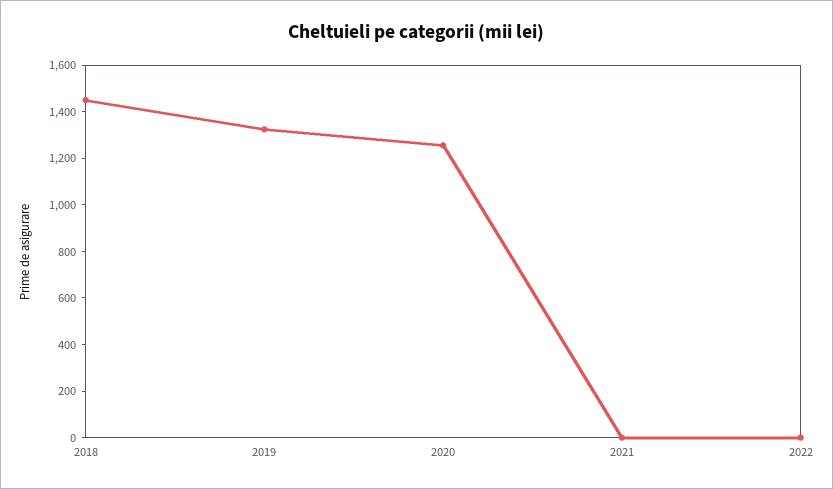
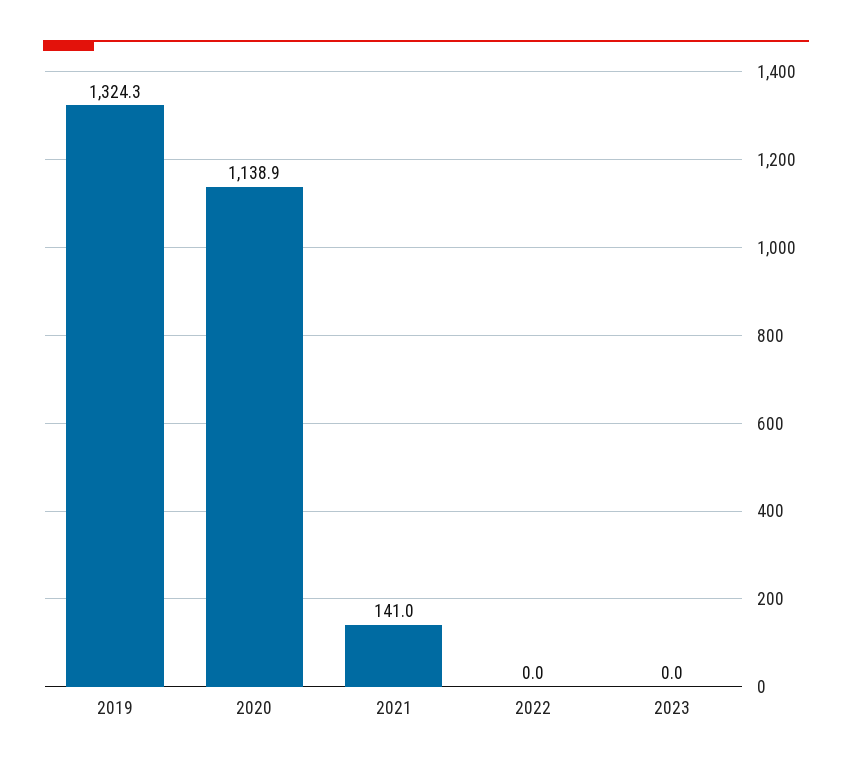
2018: 1450 -> none
2020: 1250 -> 1138.9
2021: 0 -> 141
2023: none -> 0

